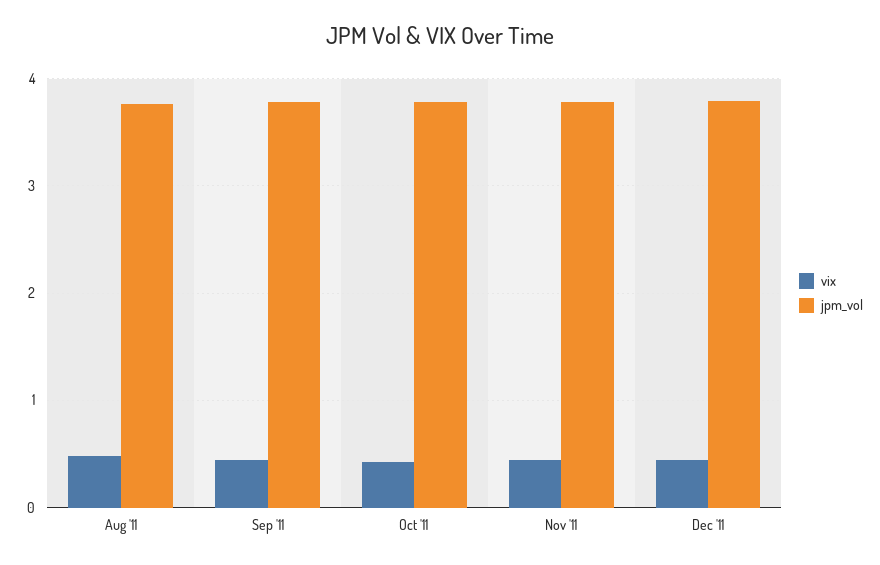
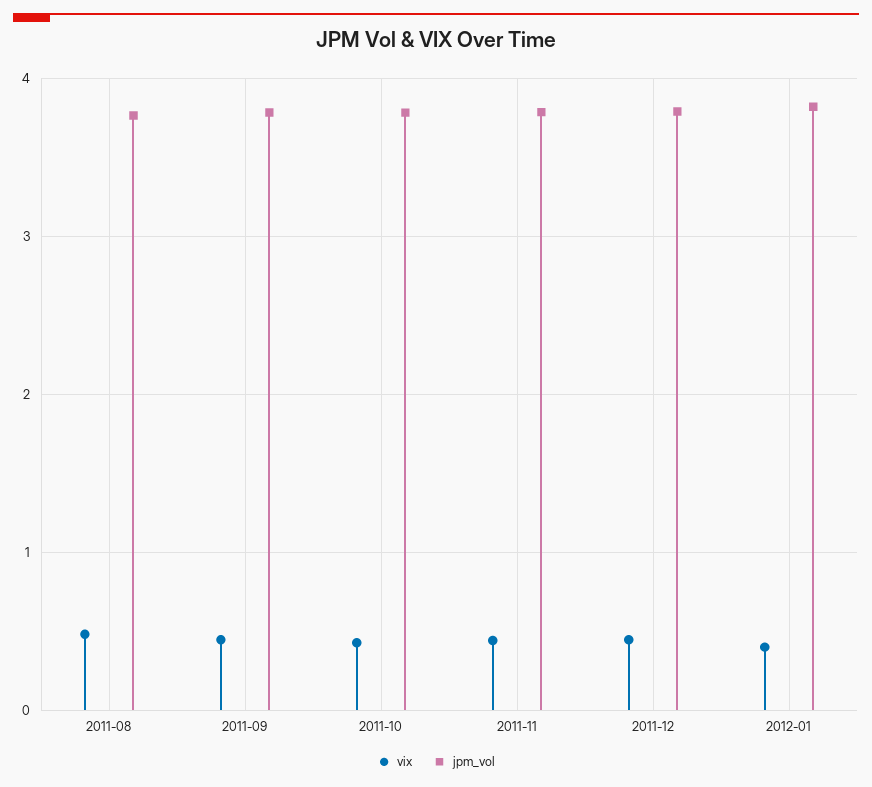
vix, 2012-01: none -> 0.4
jpm_vol, 2012-01: none -> 3.8

